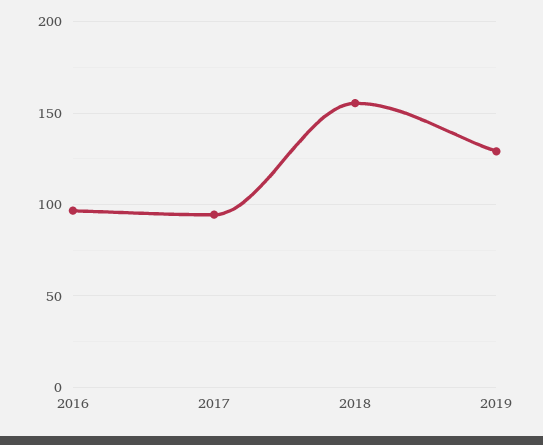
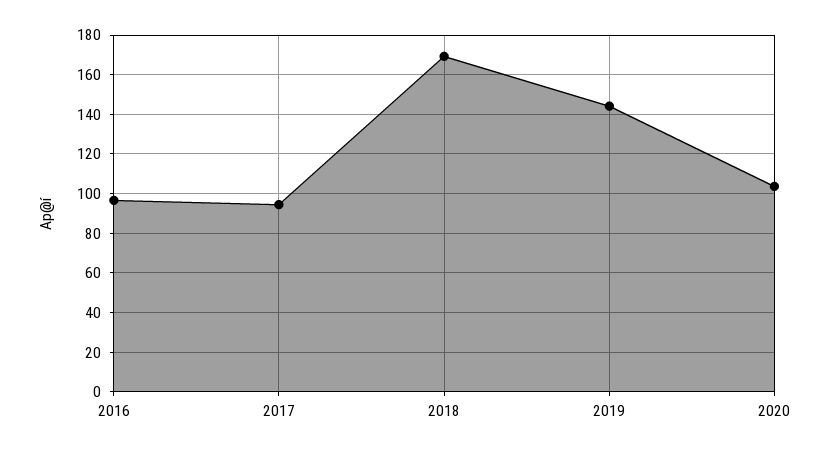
2018: 155 -> 170
2019: 130 -> 145
2020: none -> 105

